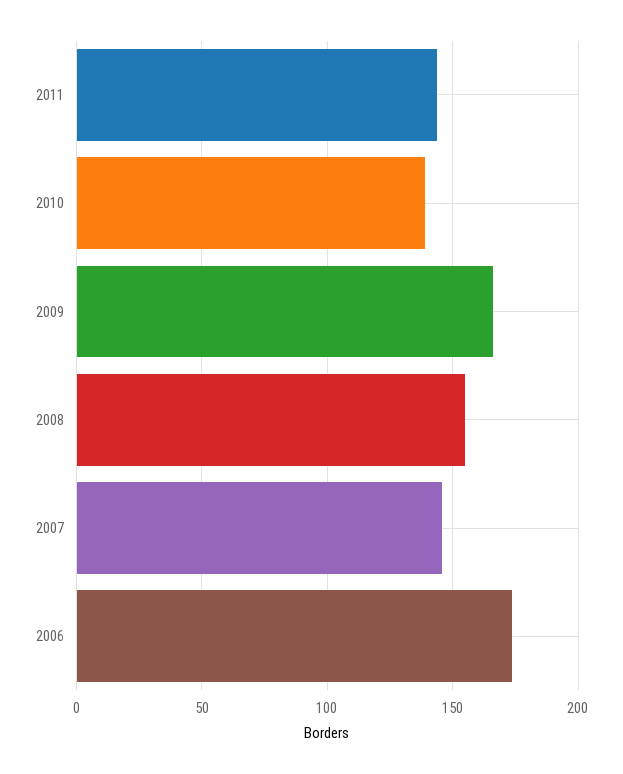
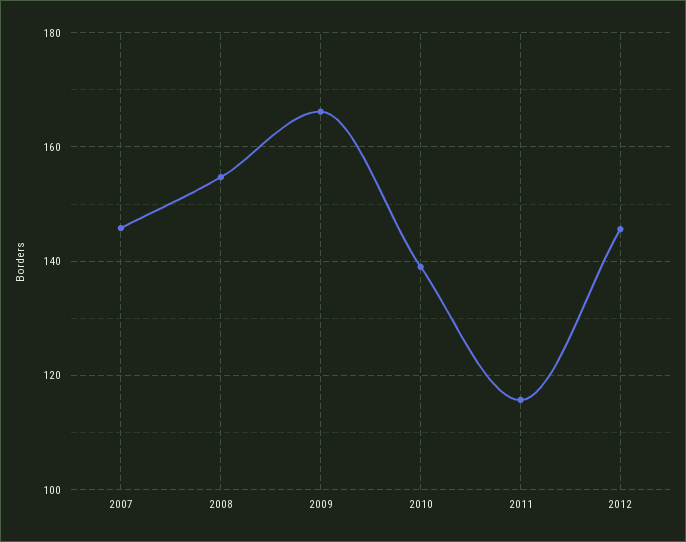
2011: 145 -> 116
2006: 175 -> none
2012: none -> 146

